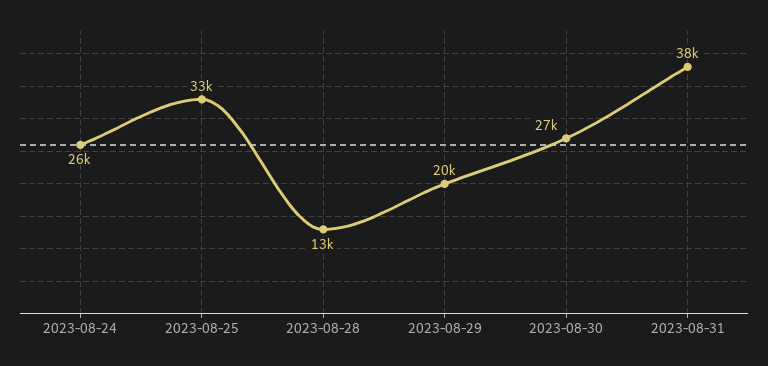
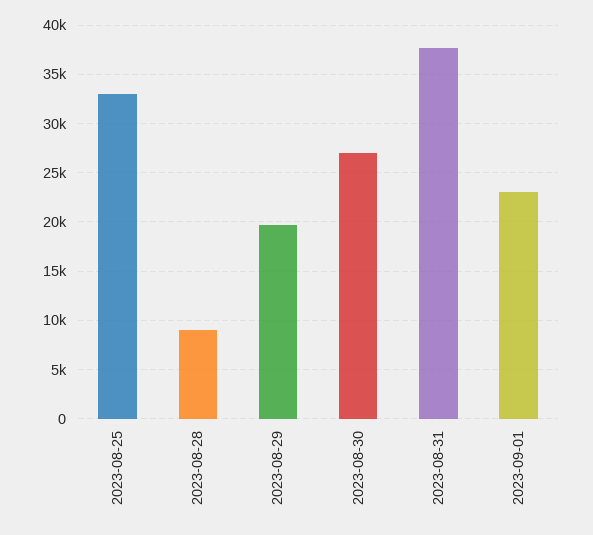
2023-08-24: 26000 -> none
2023-08-28: 13000 -> 9000
2023-09-01: none -> 23000

